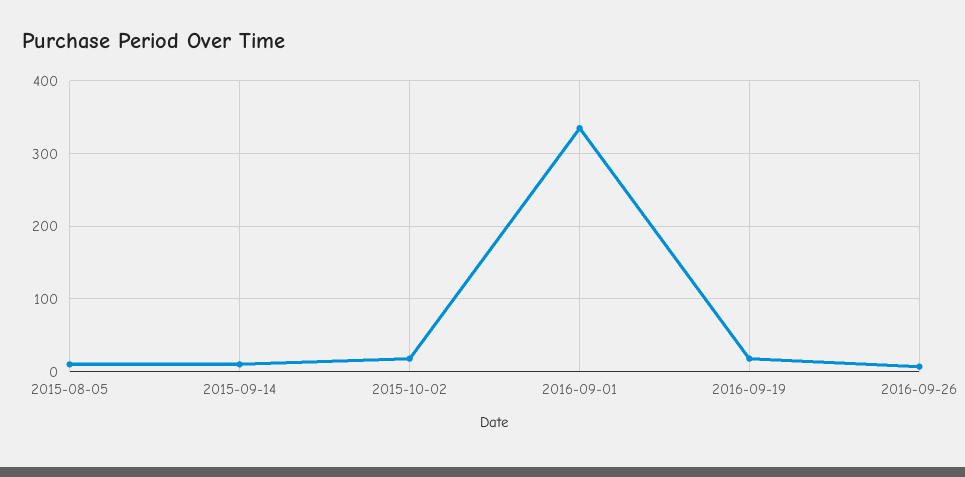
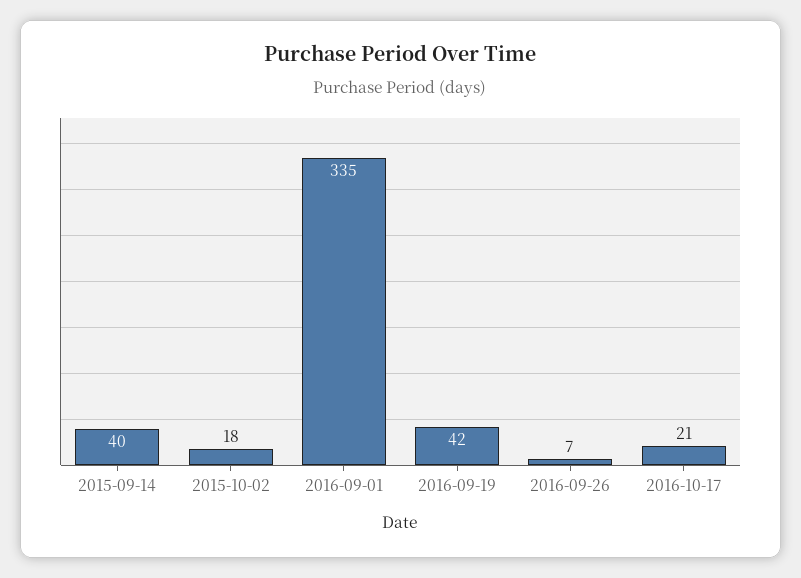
2015-08-05: 10 -> none
2015-09-14: 10 -> 40
2016-09-19: 20 -> 42
2016-10-17: none -> 21

